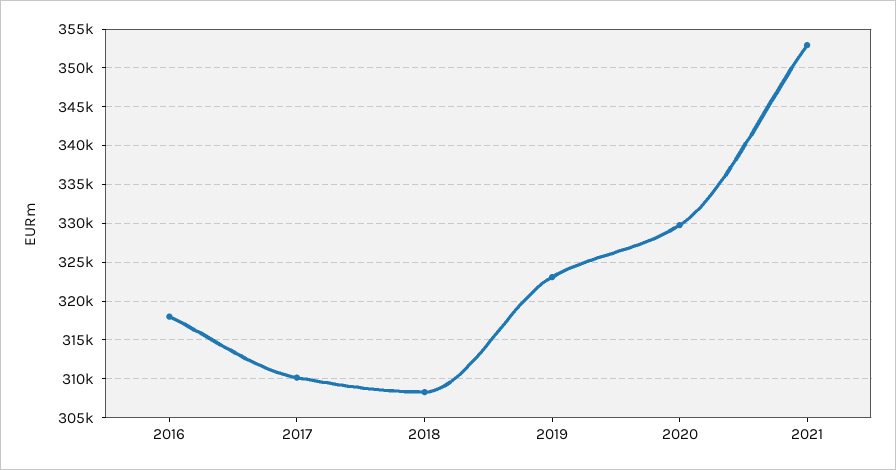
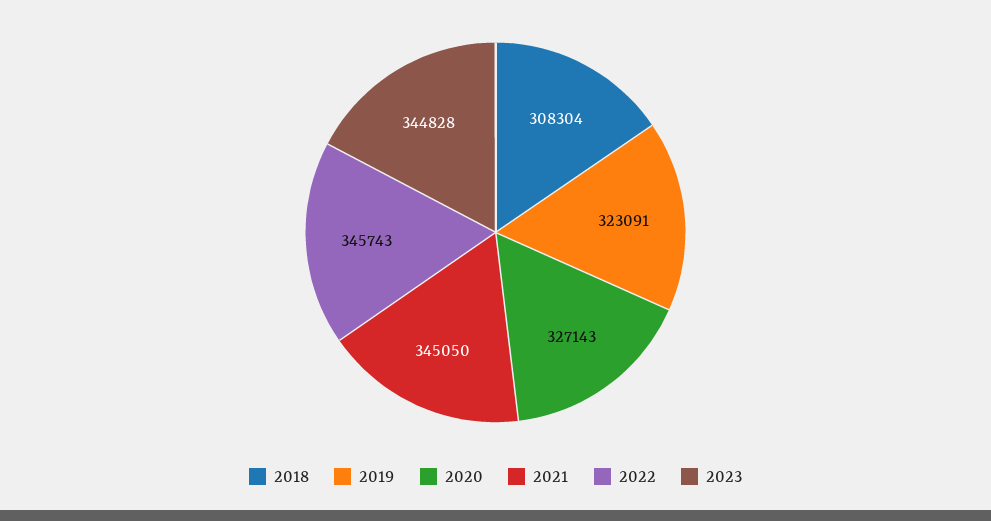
2016: 318000 -> none
2017: 310000 -> none
2020: 330000 -> 327143
2021: 353000 -> 345050
2022: none -> 345743
2023: none -> 344828

